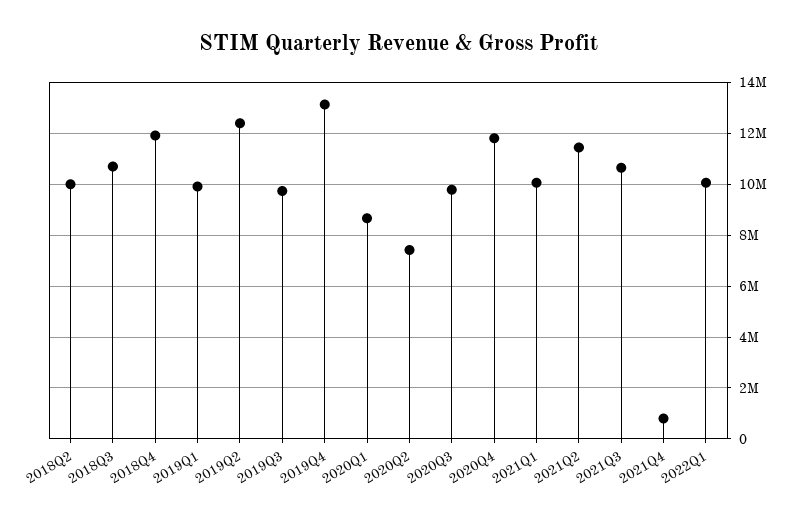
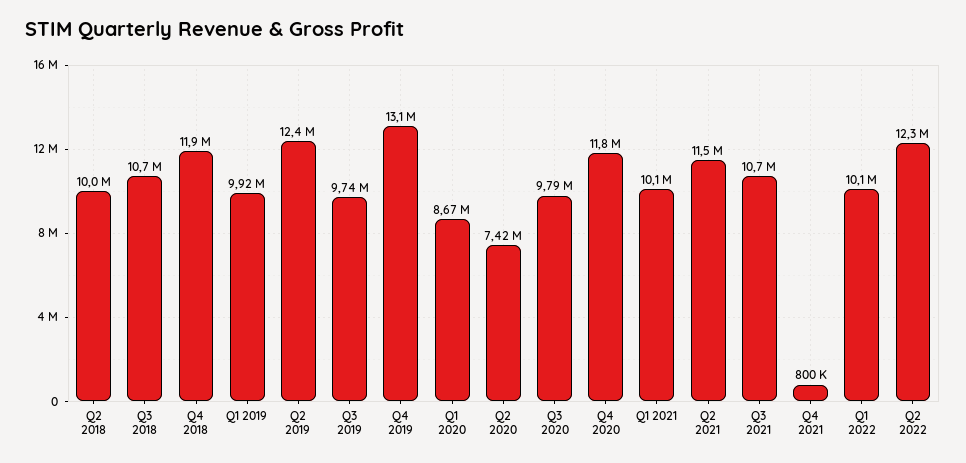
Q2 2022: none -> 12300000

